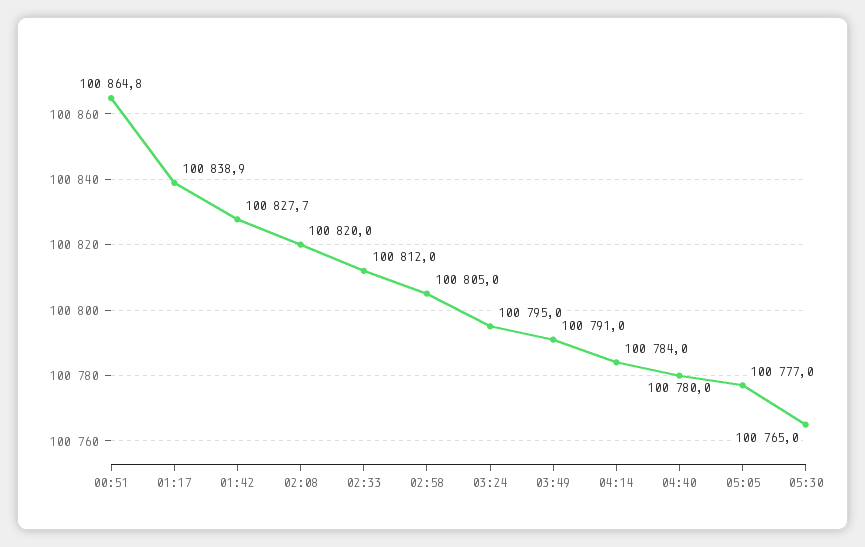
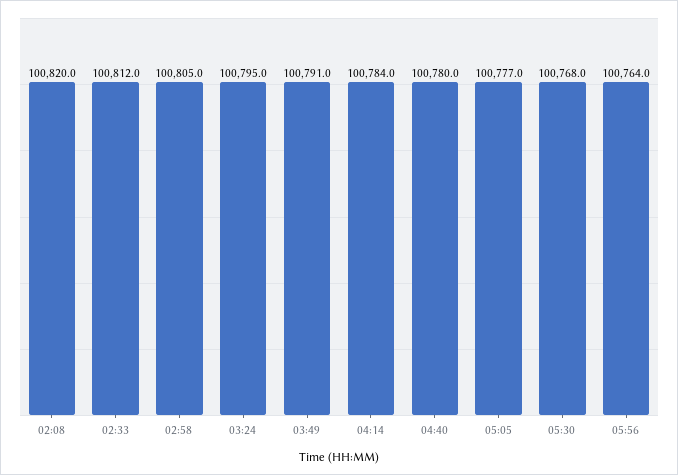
00:51: 100864.8 -> none
01:17: 100838.9 -> none
01:42: 100827.7 -> none
05:30: 100765 -> 100768
05:56: none -> 100764

